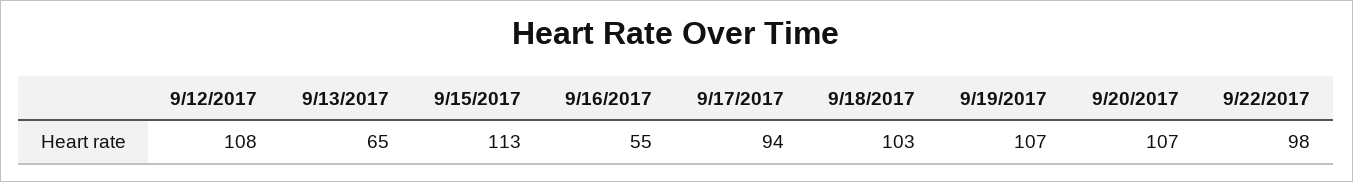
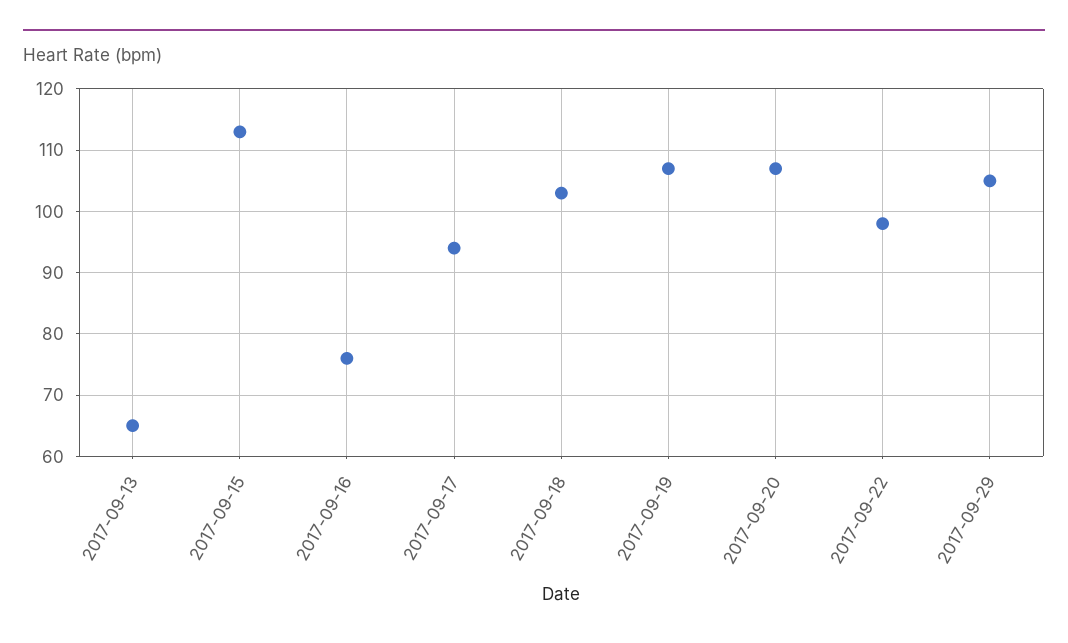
9/12/2017: 108 -> none
9/16/2017: 55 -> 76
2017-09-29: none -> 105

